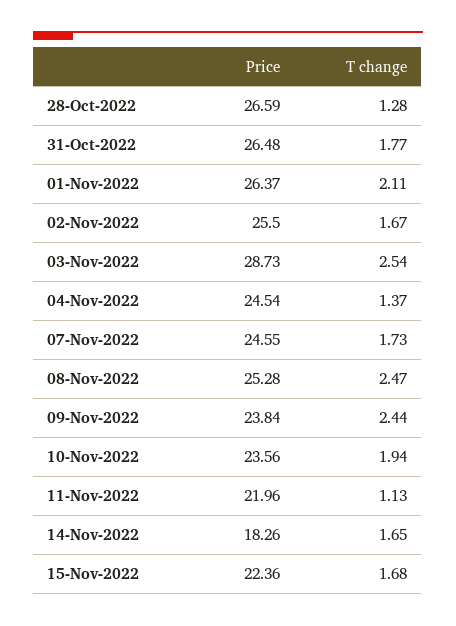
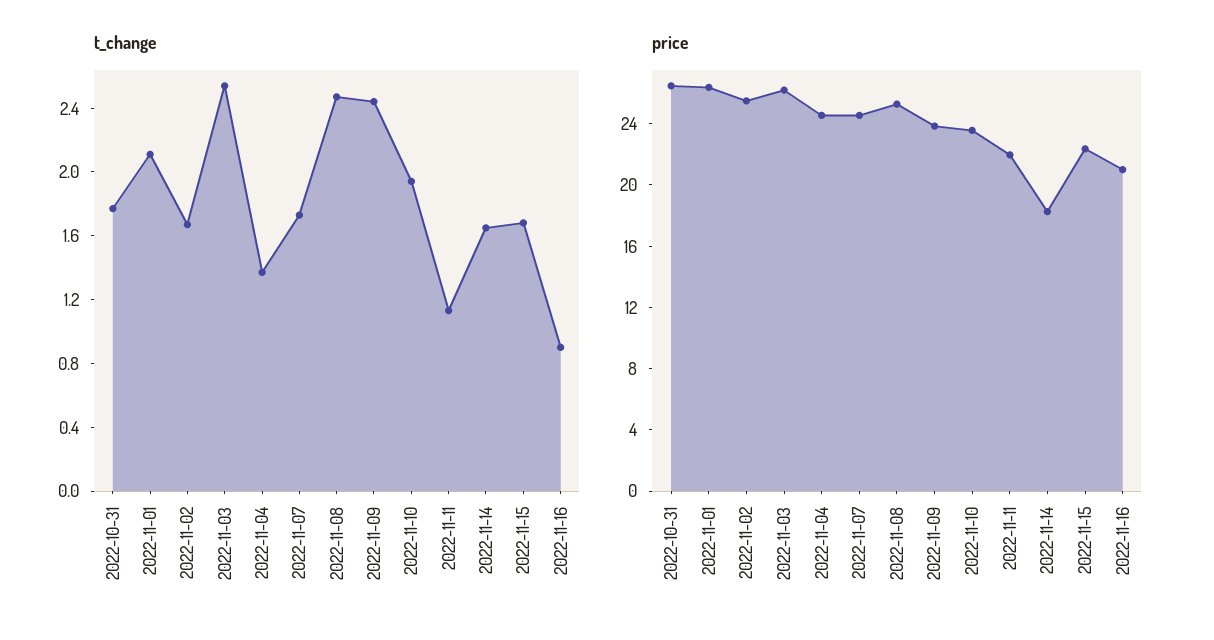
Price, 28-Oct-2022: 26.59 -> none
T change, 28-Oct-2022: 1.28 -> none
Price, 03-Nov-2022: 28.73 -> 26
T change, 2022-11-16: none -> 0.9
Price, 2022-11-16: none -> 21

